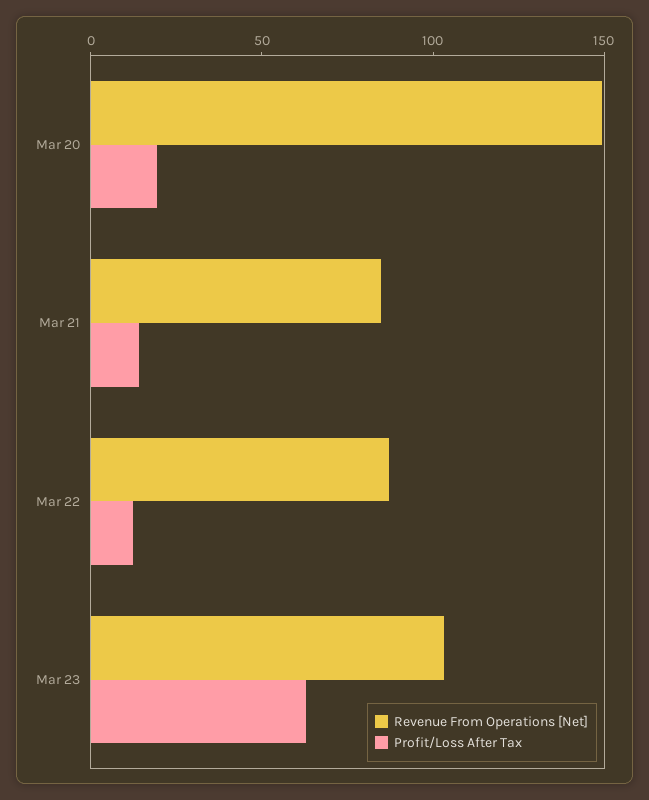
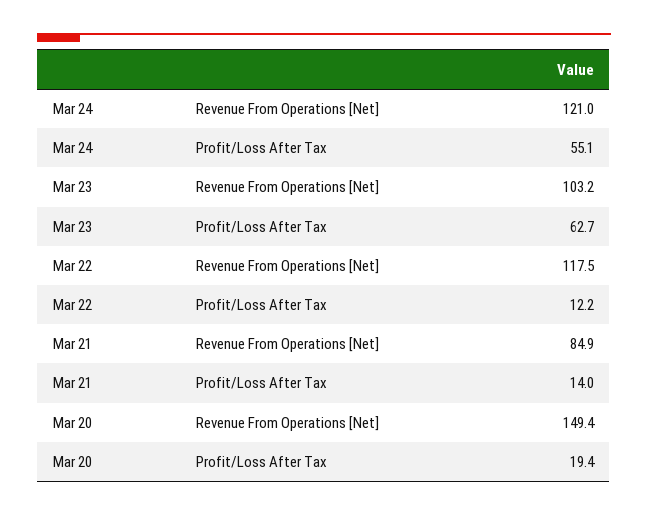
Revenue From Operations [Net], Mar 22: 90 -> 117.5
Revenue From Operations [Net], Mar 24: none -> 121
Profit/Loss After Tax, Mar 24: none -> 55.1

